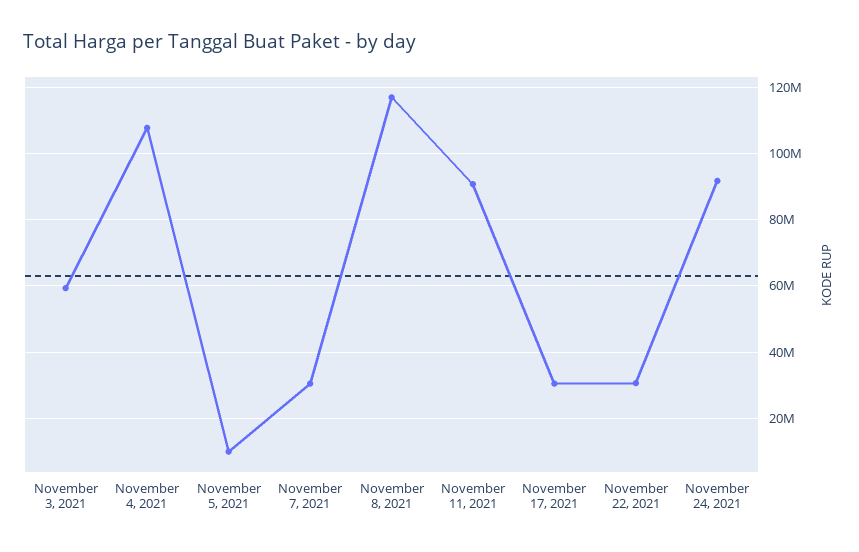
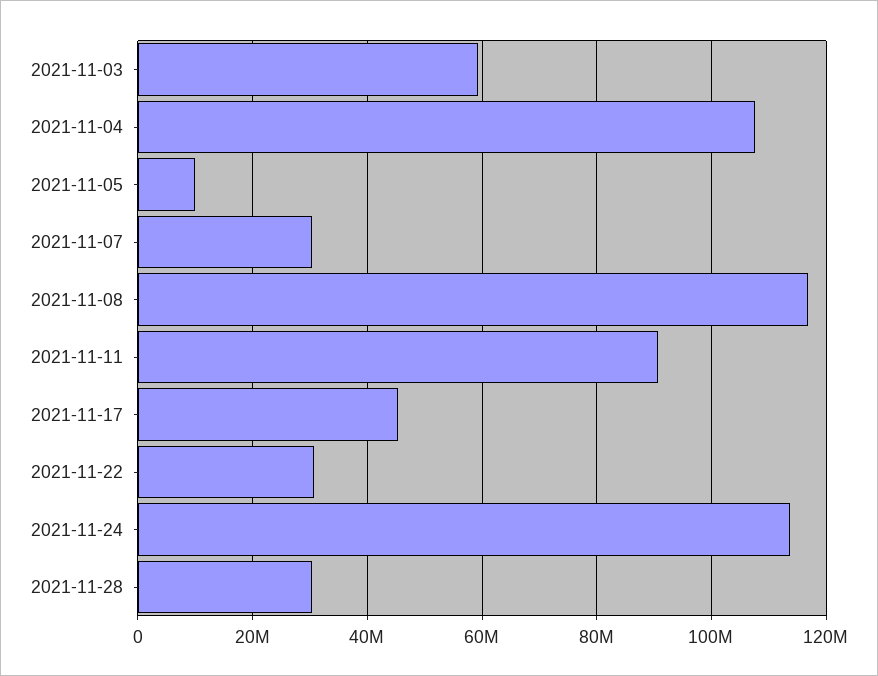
November 17, 2021: 30000000 -> 46000000
November 24, 2021: 92000000 -> 114000000
2021-11-28: none -> 30000000

